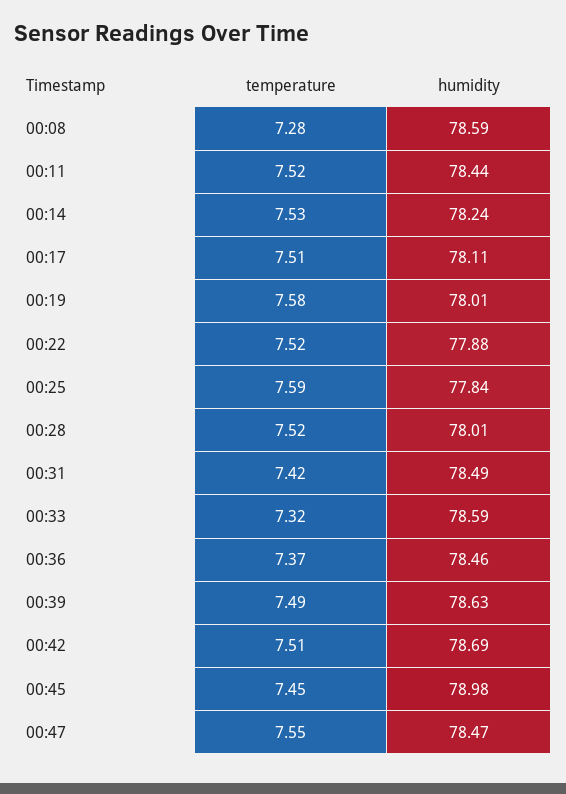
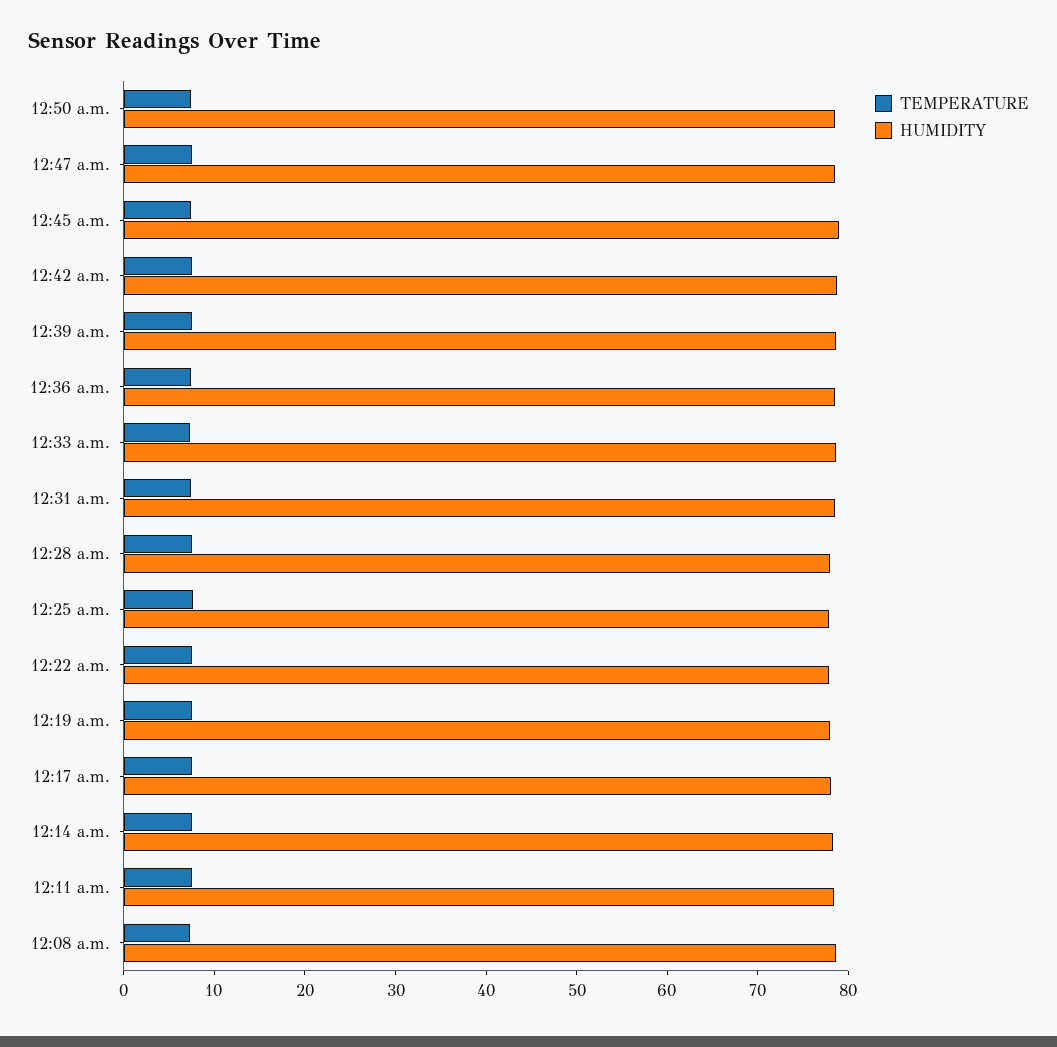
temperature, 12:50 a.m.: none -> 8
humidity, 12:50 a.m.: none -> 78

